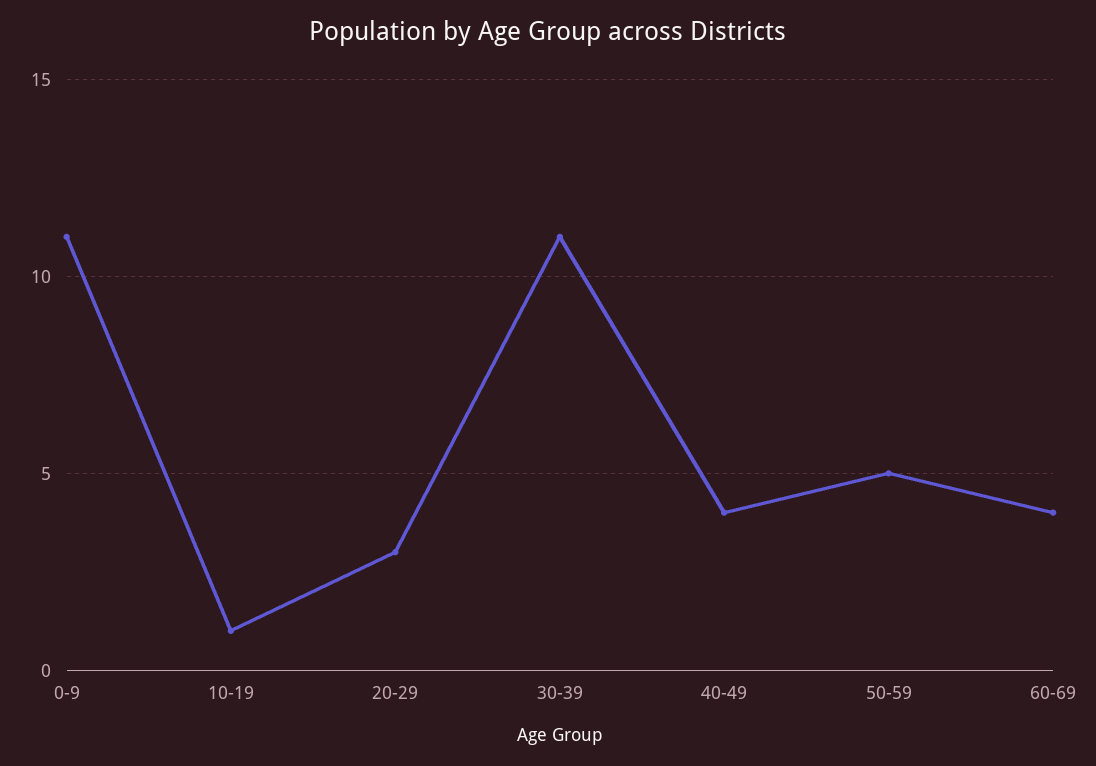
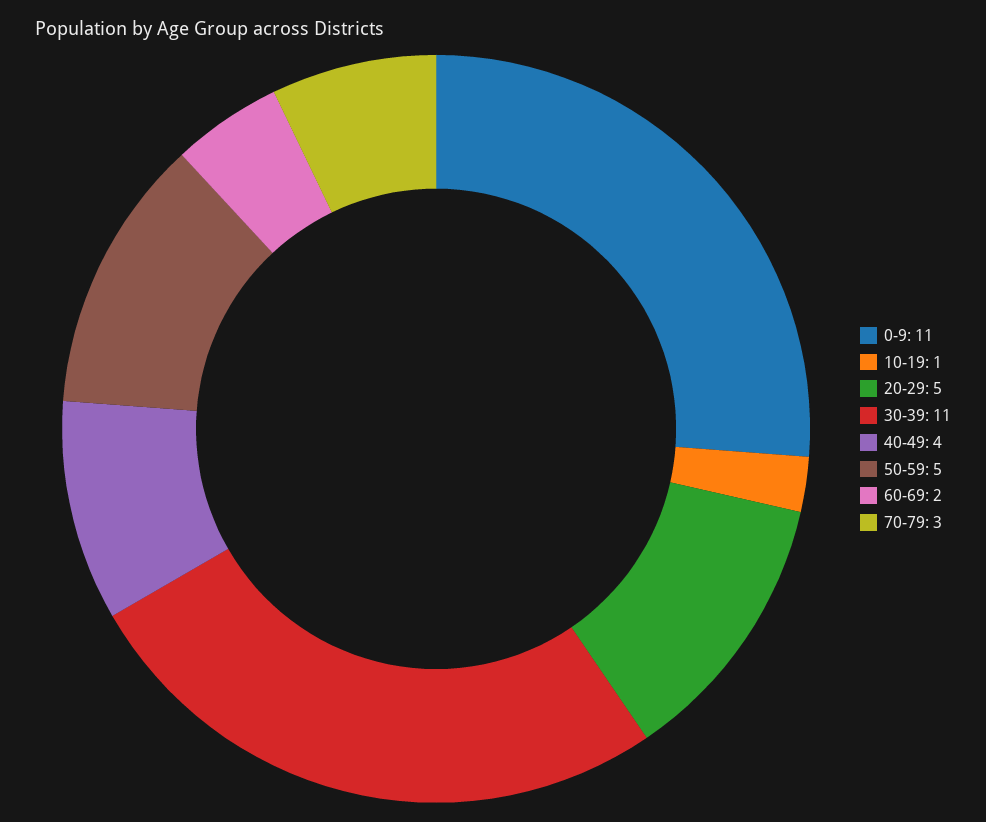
20-29: 3 -> 5
60-69: 4 -> 2
70-79: none -> 3

